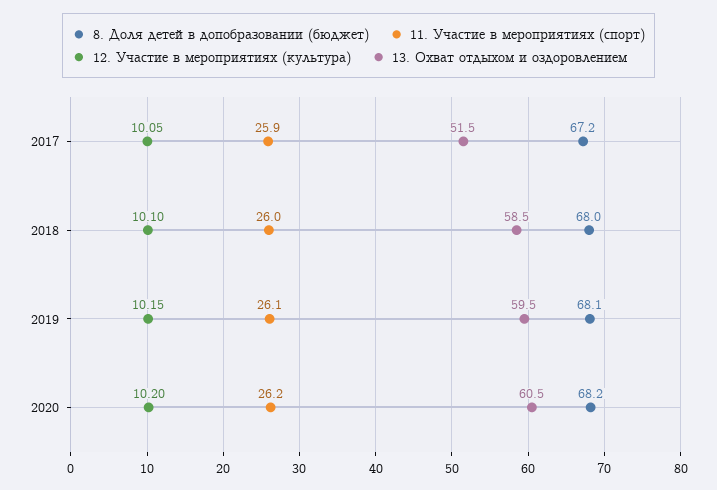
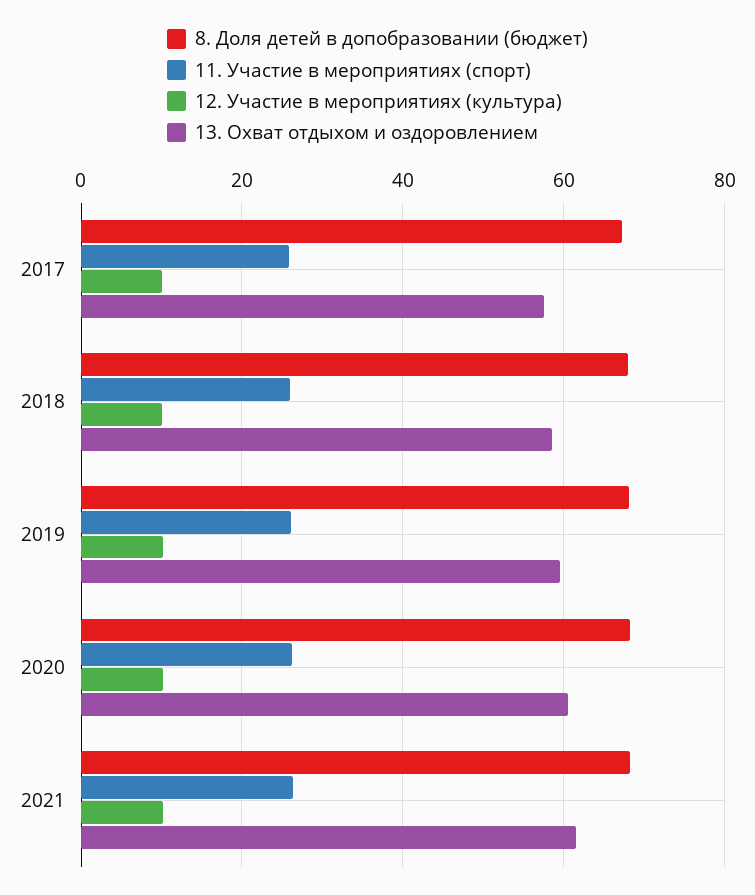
13. Охват отдыхом и оздоровлением, 2017: 51.5 -> 58
8. Доля детей в допобразовании (бюджет), 2021: none -> 68
11. Участие в мероприятиях (спорт), 2021: none -> 26
12. Участие в мероприятиях (культура), 2021: none -> 10
13. Охват отдыхом и оздоровлением, 2021: none -> 62

